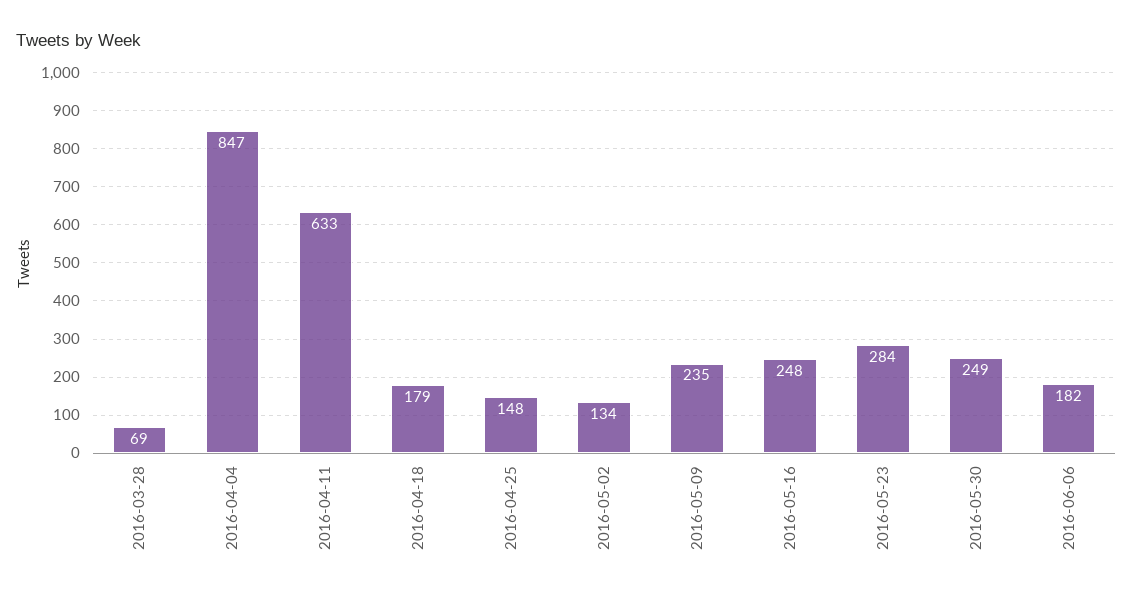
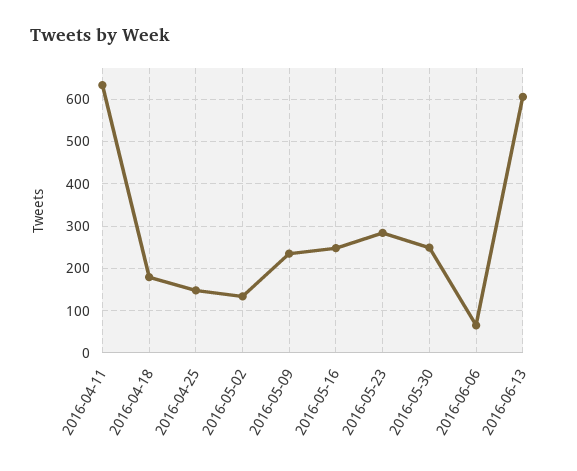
2016-03-28: 69 -> none
2016-04-04: 847 -> none
2016-06-06: 182 -> 60
2016-06-13: none -> 600

